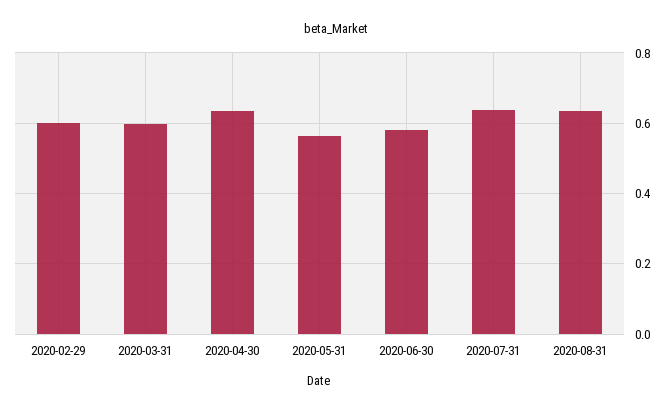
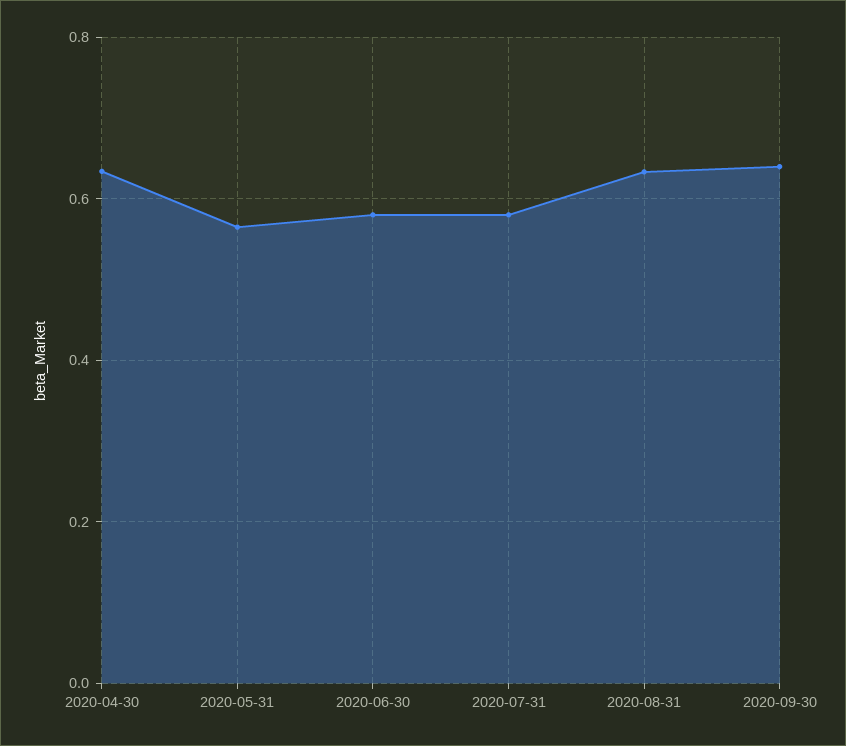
2020-02-29: 0.6 -> none
2020-03-31: 0.6 -> none
2020-07-31: 0.64 -> 0.58
2020-09-30: none -> 0.64

